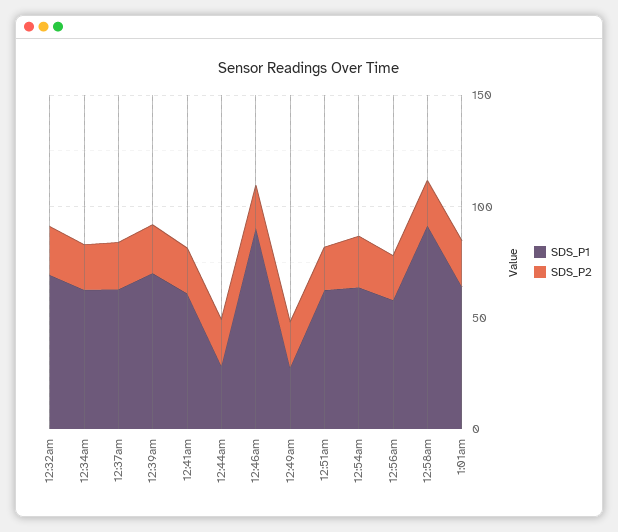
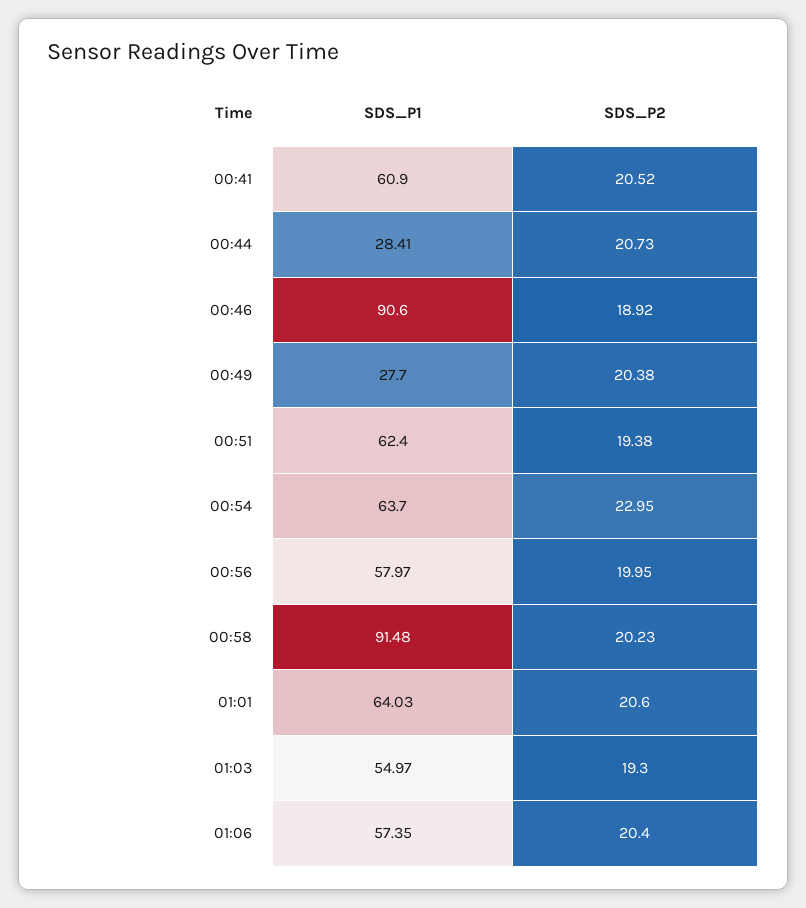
SDS_P1, 12:32am: 70 -> none
SDS_P2, 12:32am: 20 -> none
SDS_P1, 12:34am: 60 -> none
SDS_P2, 12:34am: 20 -> none
SDS_P1, 12:37am: 60 -> none
SDS_P2, 12:37am: 20 -> none
SDS_P1, 12:39am: 70 -> none
SDS_P2, 12:39am: 20 -> none
SDS_P1, 01:03: none -> 54.97
SDS_P2, 01:03: none -> 19.3
SDS_P1, 01:06: none -> 57.35
SDS_P2, 01:06: none -> 20.4

